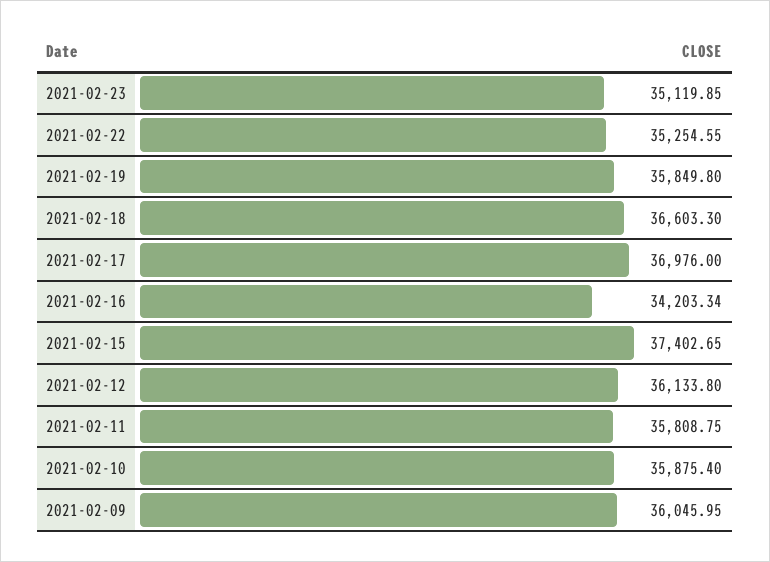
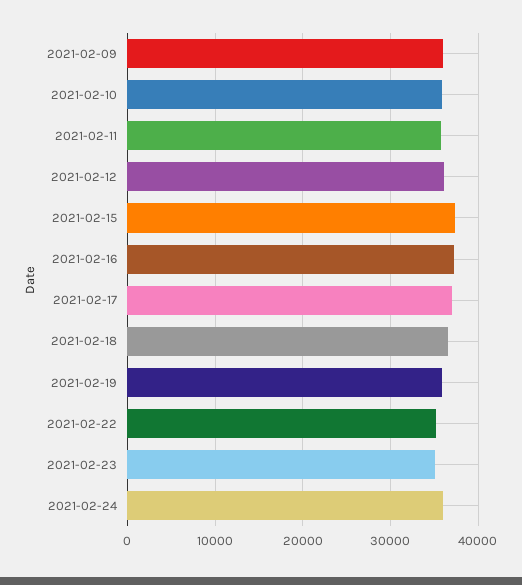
2021-02-16: 34203.34 -> 37000
2021-02-24: none -> 36000

